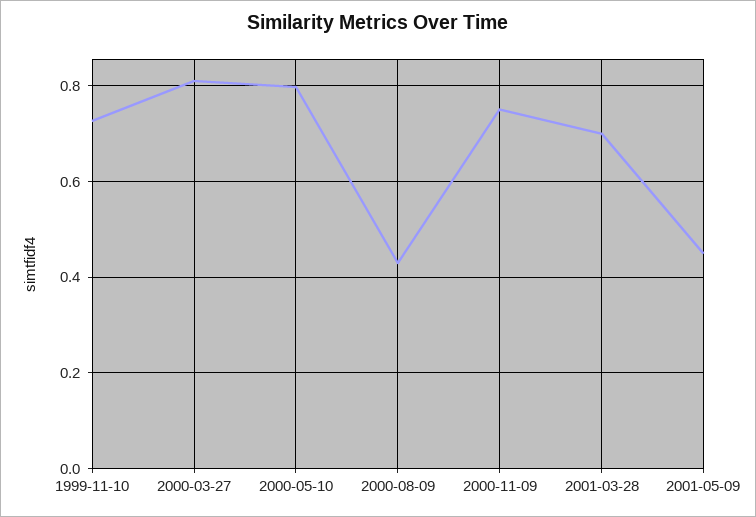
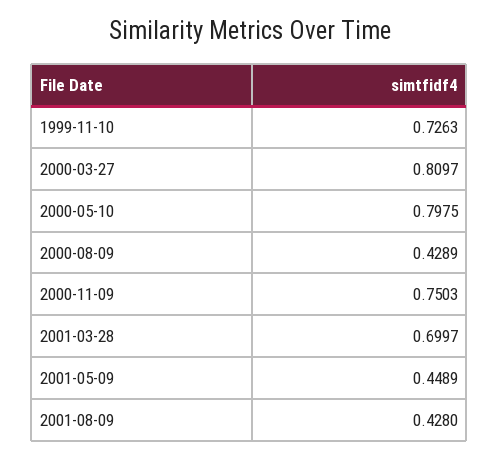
2001-08-09: none -> 0.428

